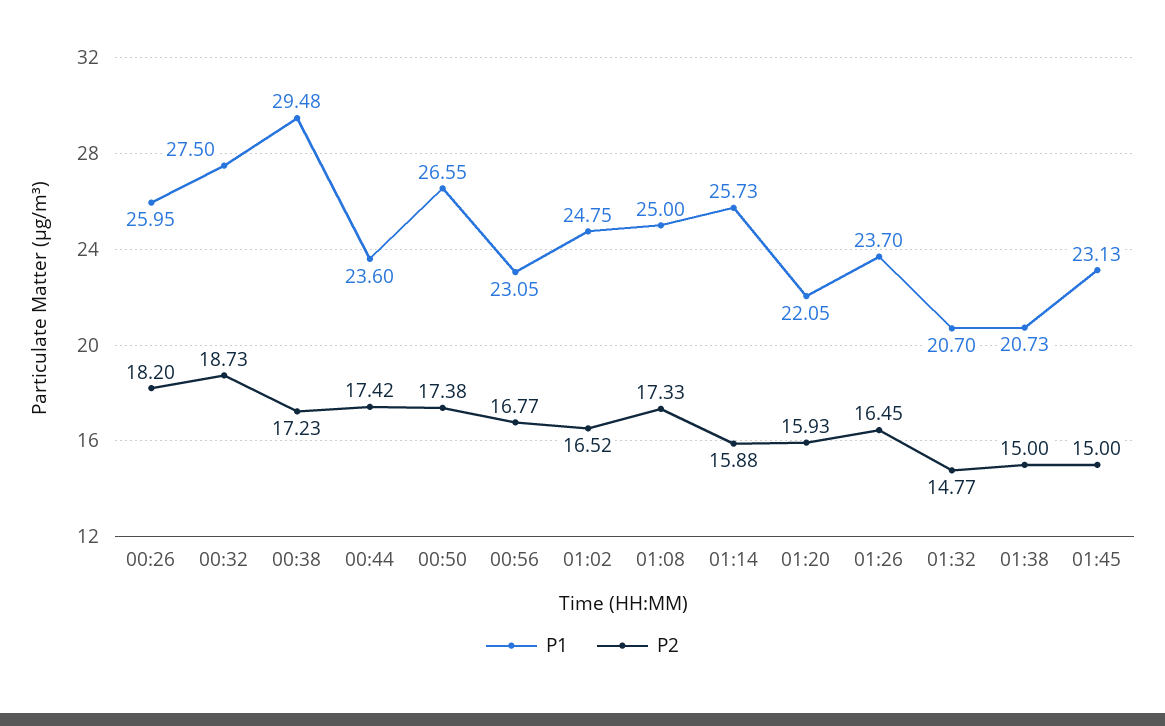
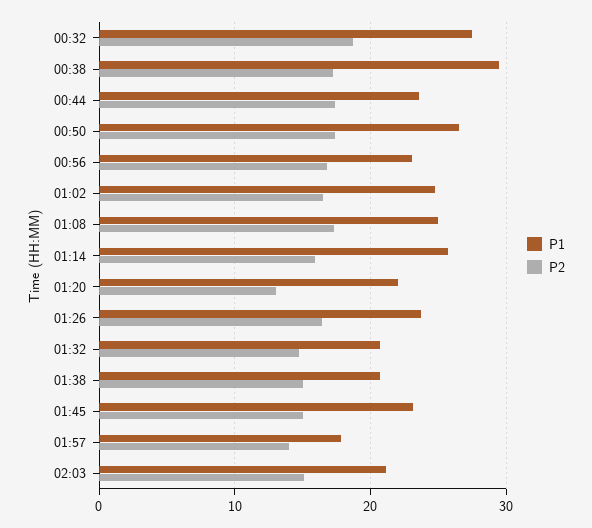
P1, 00:26: 25.95 -> none
P2, 00:26: 18.2 -> none
P2, 01:20: 15.93 -> 13
P1, 01:57: none -> 18
P2, 01:57: none -> 14
P1, 02:03: none -> 21
P2, 02:03: none -> 15

